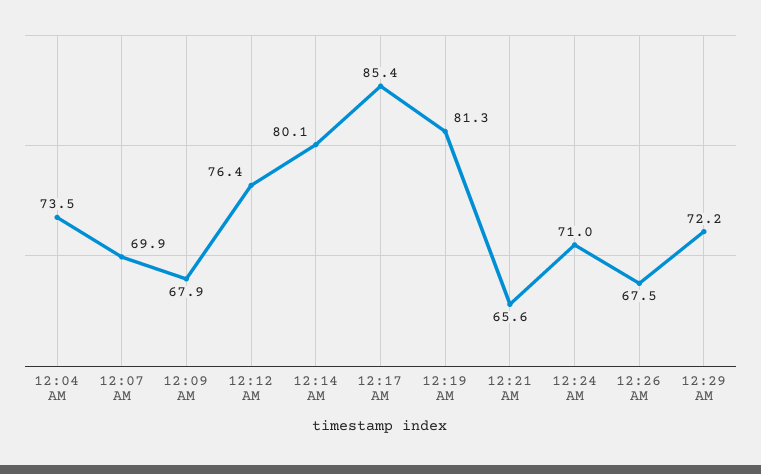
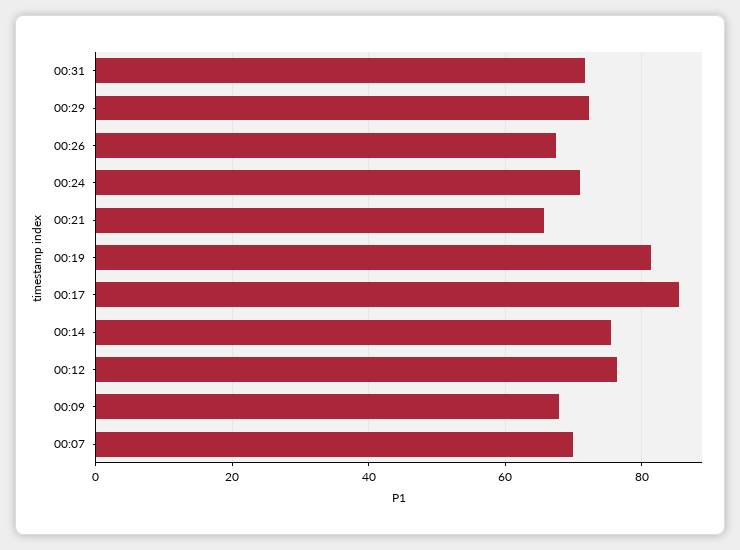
12:04 AM: 73.5 -> none
12:14 AM: 80.1 -> 76
00:31: none -> 72

